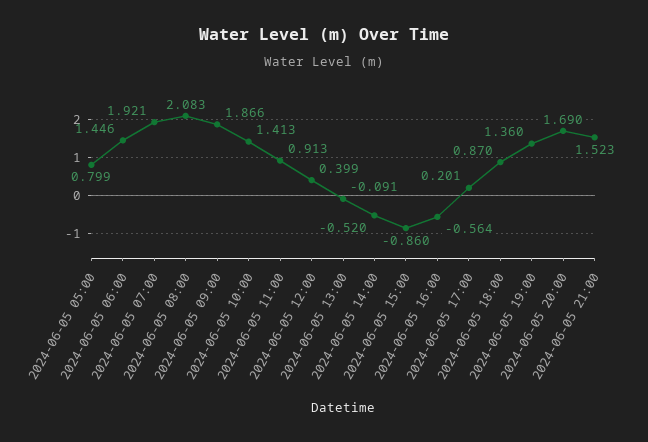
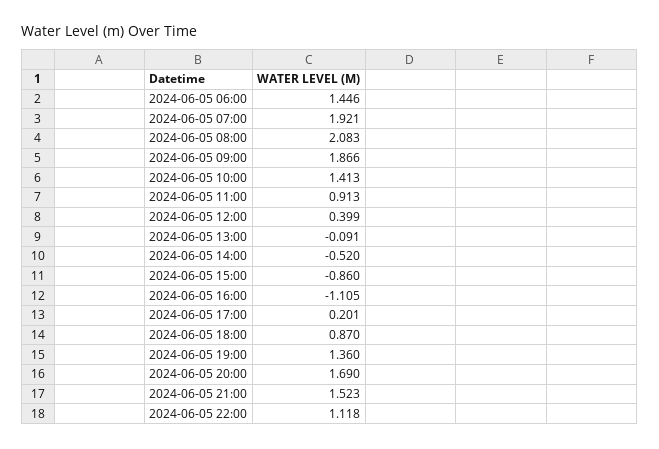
2024-06-05 05:00: 0.799 -> none
2024-06-05 16:00: -0.564 -> -1.105
2024-06-05 22:00: none -> 1.118

